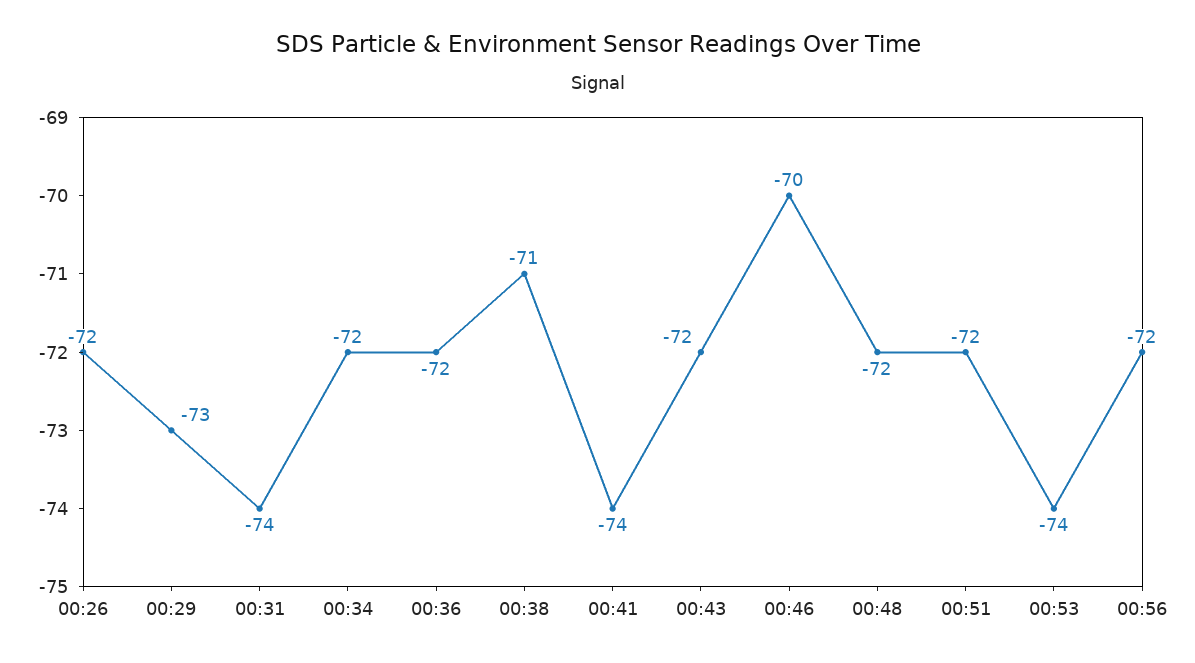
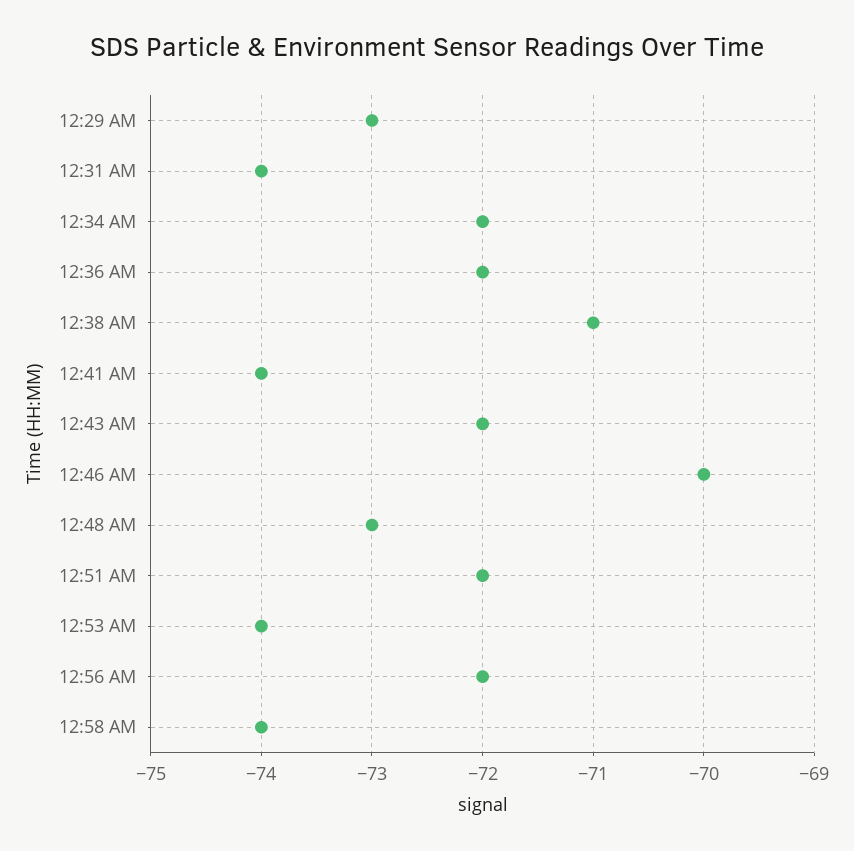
00:26: -72 -> none
00:48: -72 -> -73
12:58 AM: none -> -74

